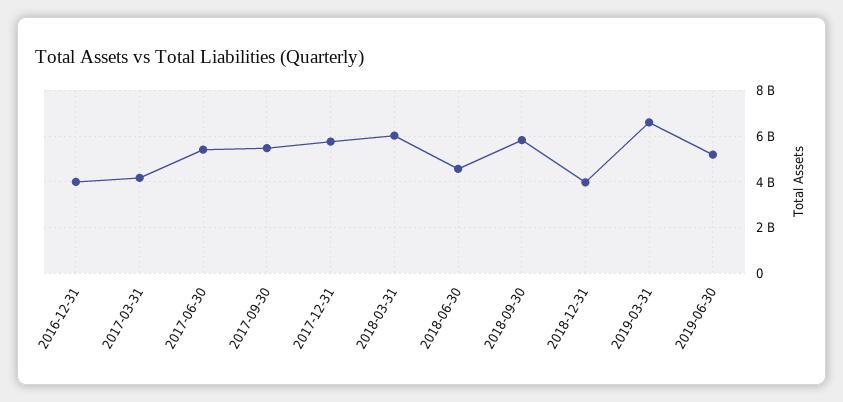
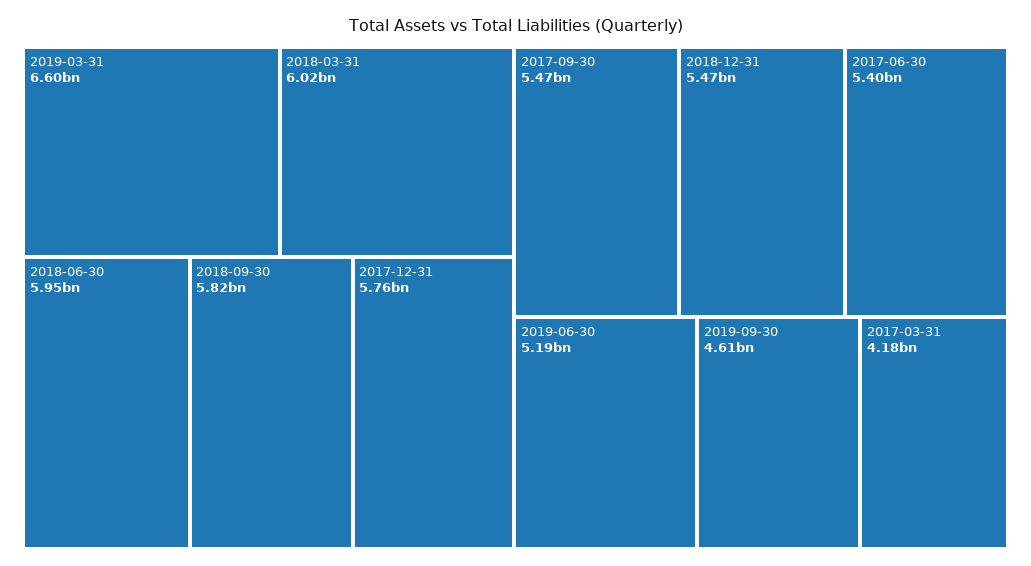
2016-12-31: 4000000000 -> none
2018-06-30: 4500000000 -> 5950000000
2018-12-31: 4000000000 -> 5470000000
2019-09-30: none -> 4610000000

